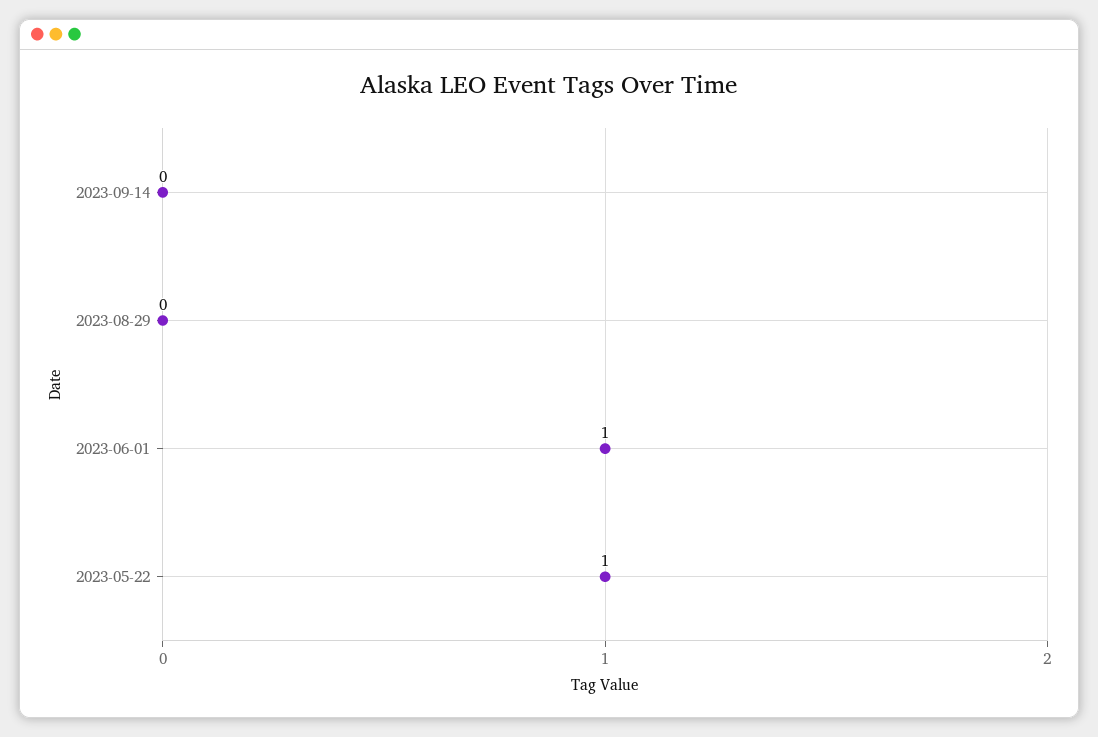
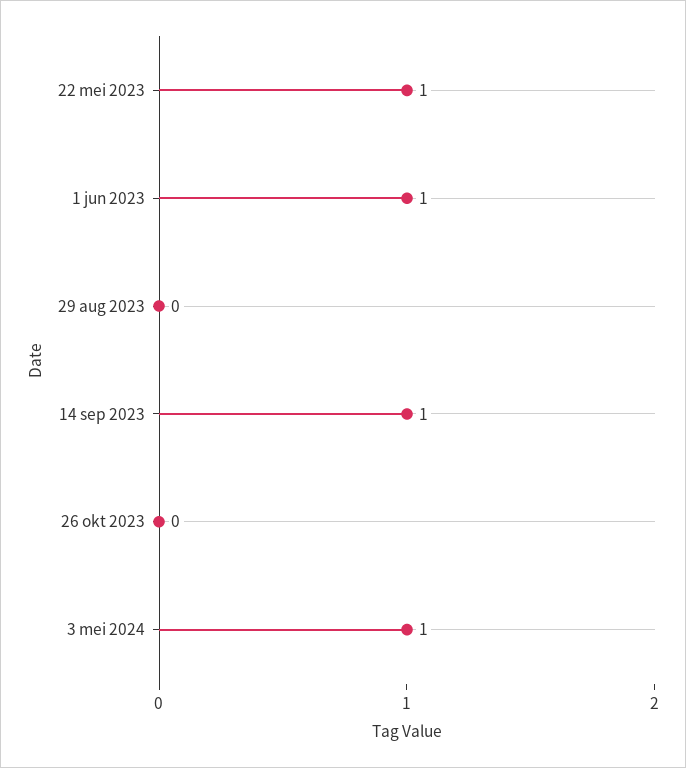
2023-09-14: 0 -> 1
26 okt 2023: none -> 0
3 mei 2024: none -> 1

